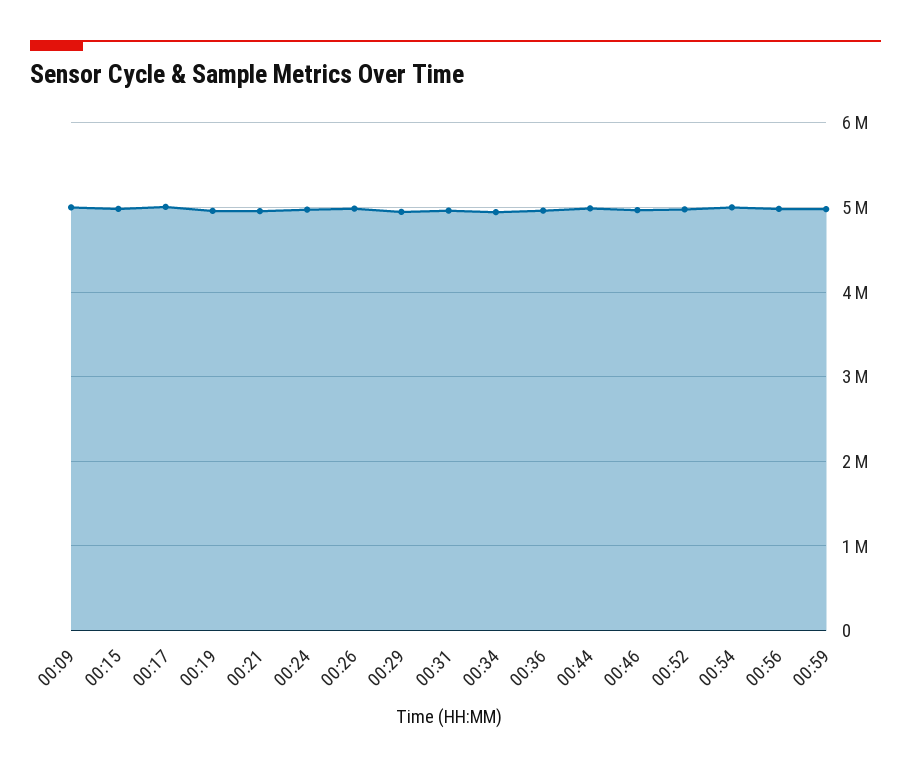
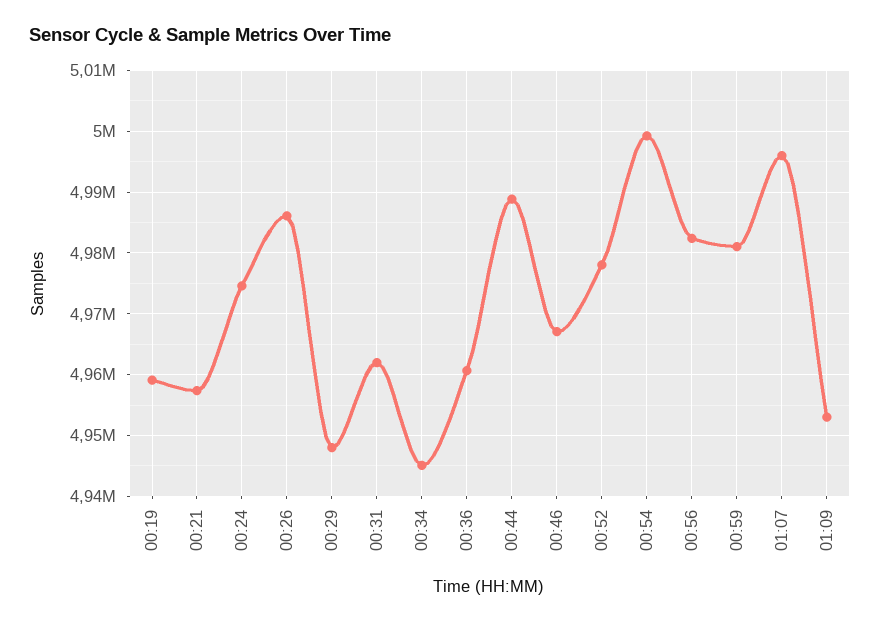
00:09: 5000000 -> none
00:15: 5000000 -> none
00:17: 5000000 -> none
01:07: none -> 4996000
01:09: none -> 4953000

